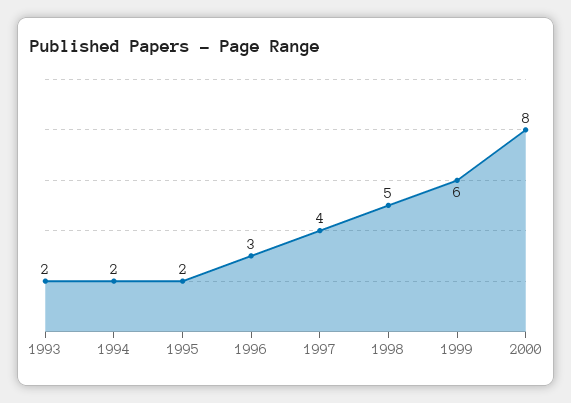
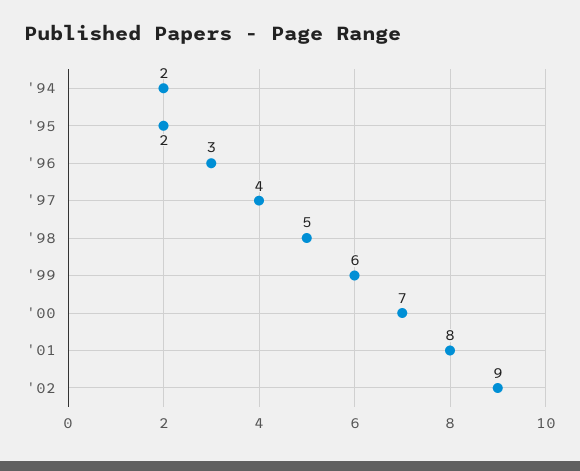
1993: 2 -> none
2000: 8 -> 7
'01: none -> 8
'02: none -> 9

